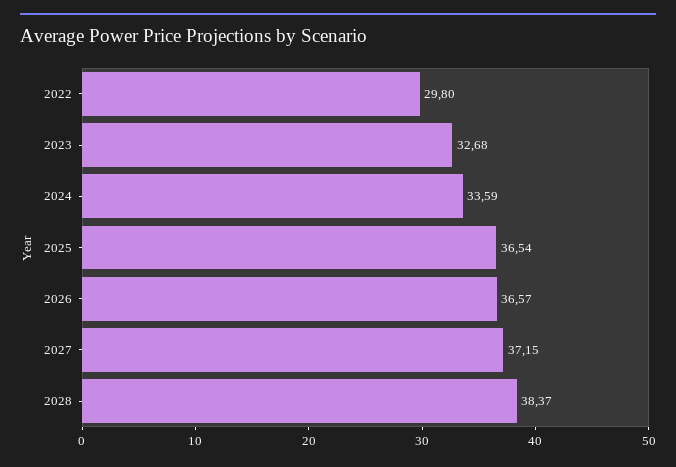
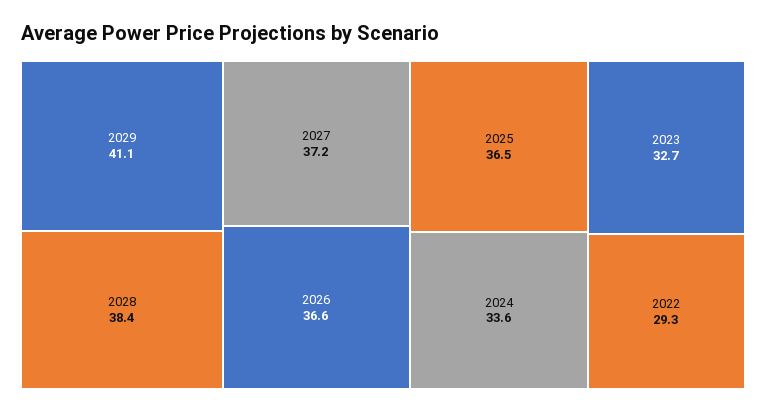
2022: 29.8 -> 29.3
2029: none -> 41.1

